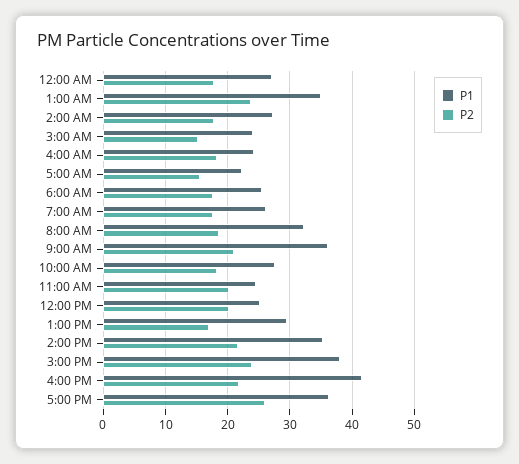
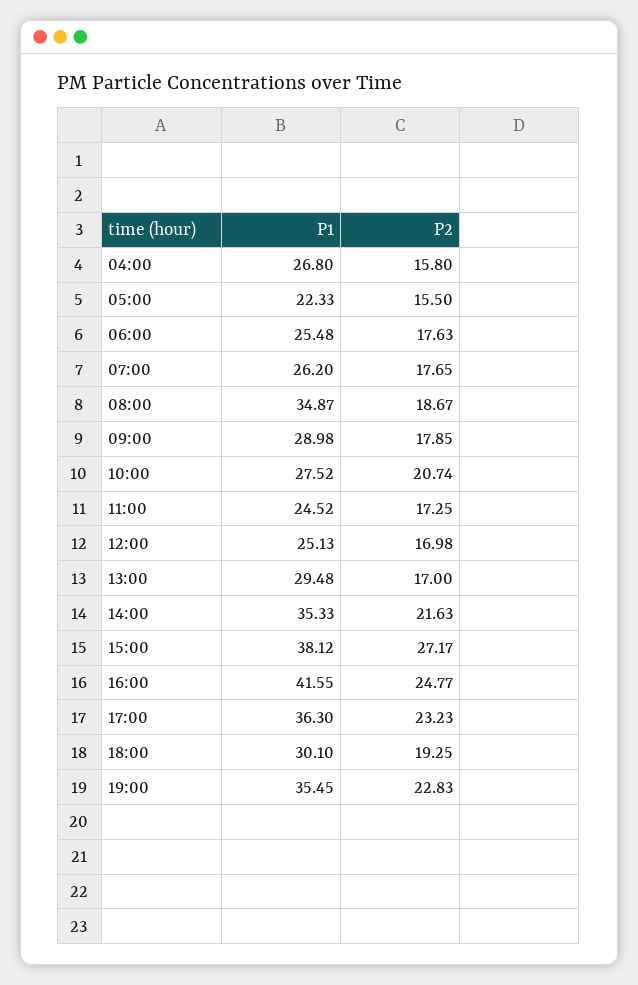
P1, 12:00 AM: 27 -> none
P2, 12:00 AM: 18 -> none
P1, 1:00 AM: 35 -> none
P2, 1:00 AM: 24 -> none
P1, 2:00 AM: 27 -> none
P2, 2:00 AM: 18 -> none
P1, 3:00 AM: 24 -> none
P2, 3:00 AM: 15 -> none
P1, 4:00 AM: 24 -> 26.8
P2, 4:00 AM: 18 -> 15.8
P1, 8:00 AM: 32 -> 34.87
P1, 9:00 AM: 36 -> 28.98
P2, 9:00 AM: 21 -> 17.85
P2, 10:00 AM: 18 -> 20.74
P2, 11:00 AM: 20 -> 17.25
P2, 12:00 PM: 20 -> 16.98
P2, 3:00 PM: 24 -> 27.17
P2, 4:00 PM: 22 -> 24.77
P2, 5:00 PM: 26 -> 23.23
P1, 18:00: none -> 30.1
P2, 18:00: none -> 19.25
P1, 19:00: none -> 35.45
P2, 19:00: none -> 22.83

